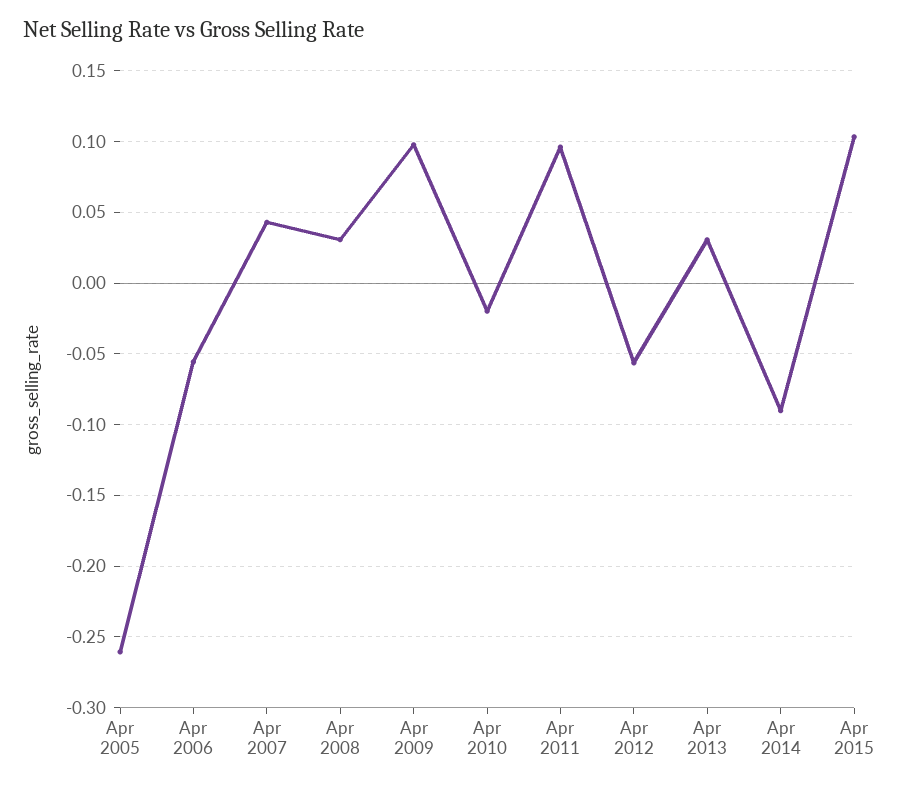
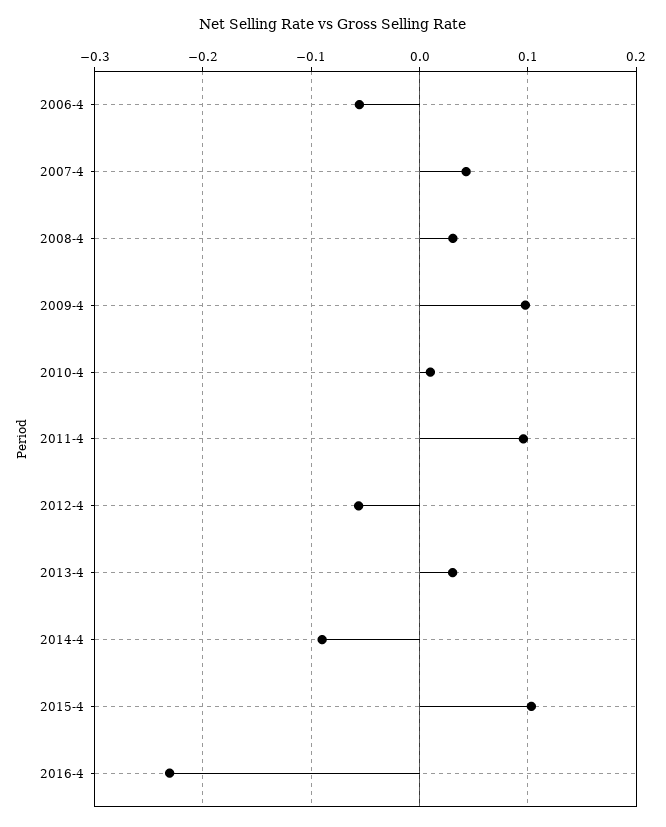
Apr 2005: -0.26 -> none
Apr 2010: -0.02 -> 0.01
2016-4: none -> -0.23

